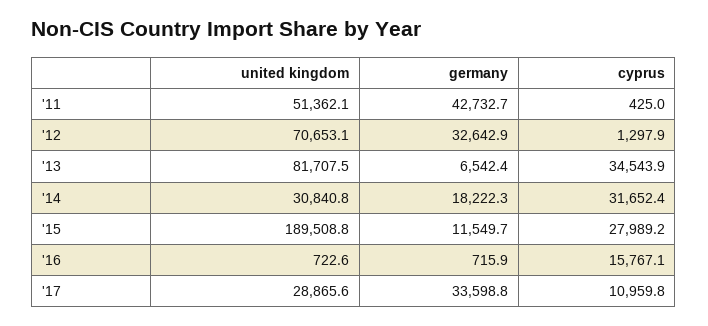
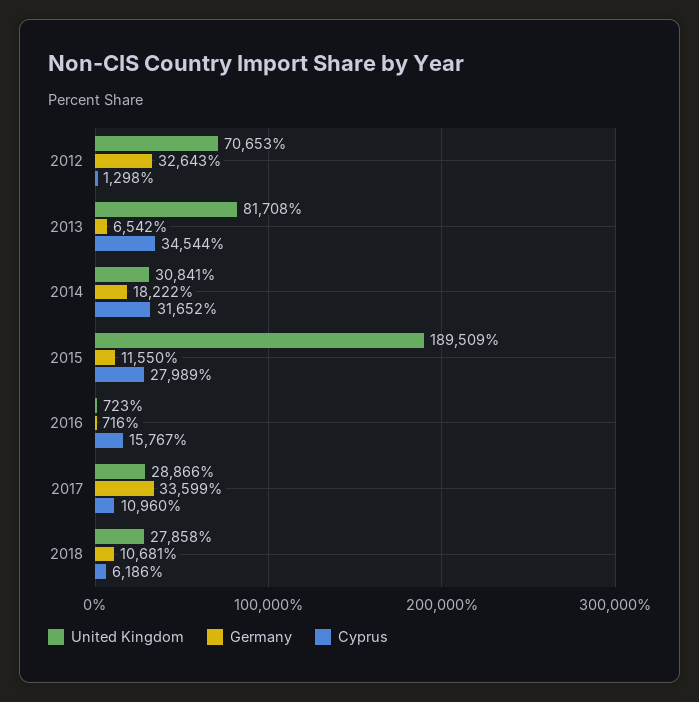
united kingdom, '11: 51362.1 -> none
germany, '11: 42732.7 -> none
cyprus, '11: 425 -> none
united kingdom, 2018: none -> 27858
germany, 2018: none -> 10681
cyprus, 2018: none -> 6186

